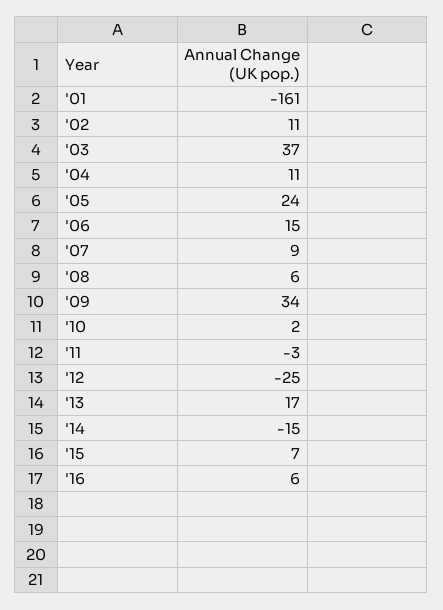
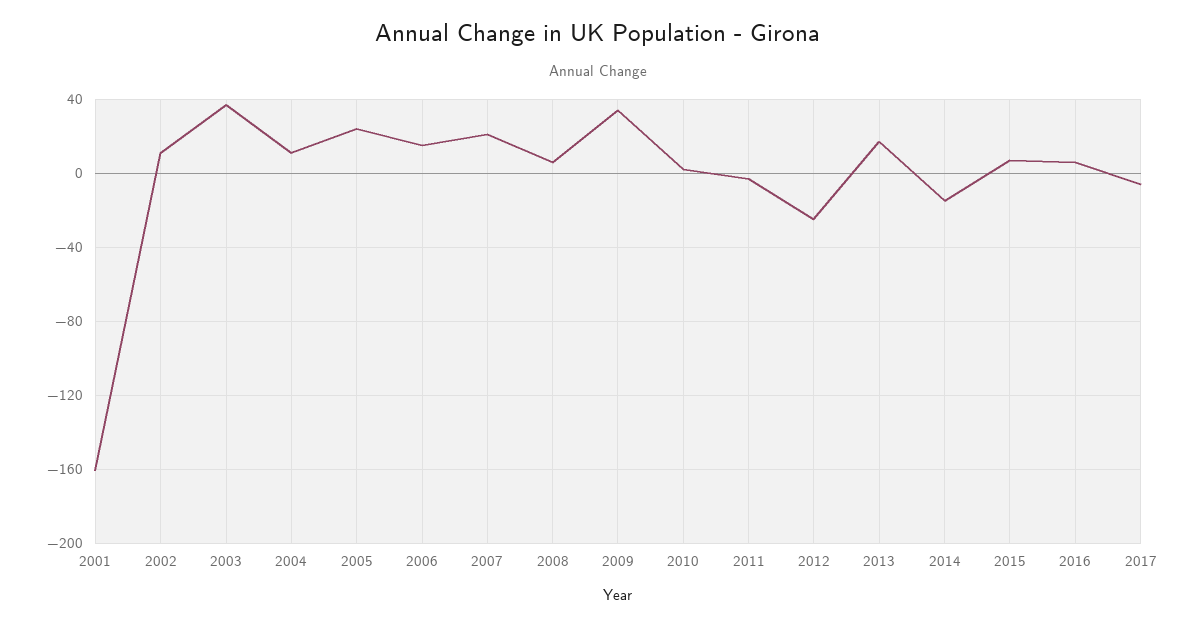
'07: 9 -> 20
2017: none -> -5

